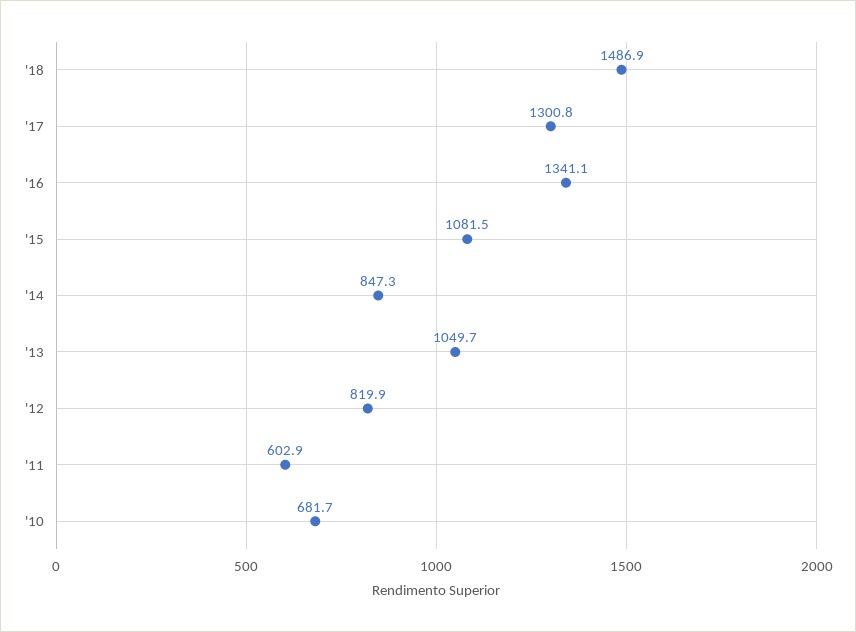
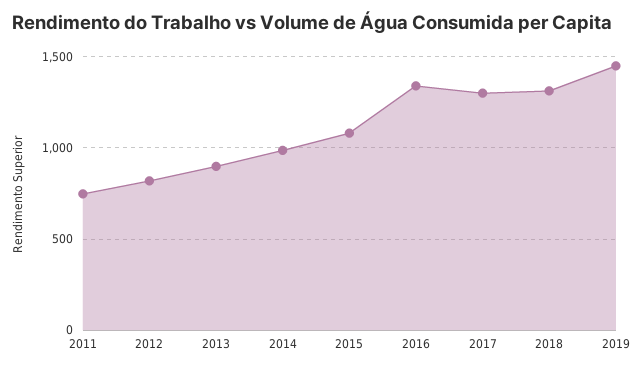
'18: 1486.9 -> 1300
'14: 847.3 -> 1000
'13: 1049.7 -> 900
'11: 602.9 -> 750
'10: 681.7 -> none
2019: none -> 1450

